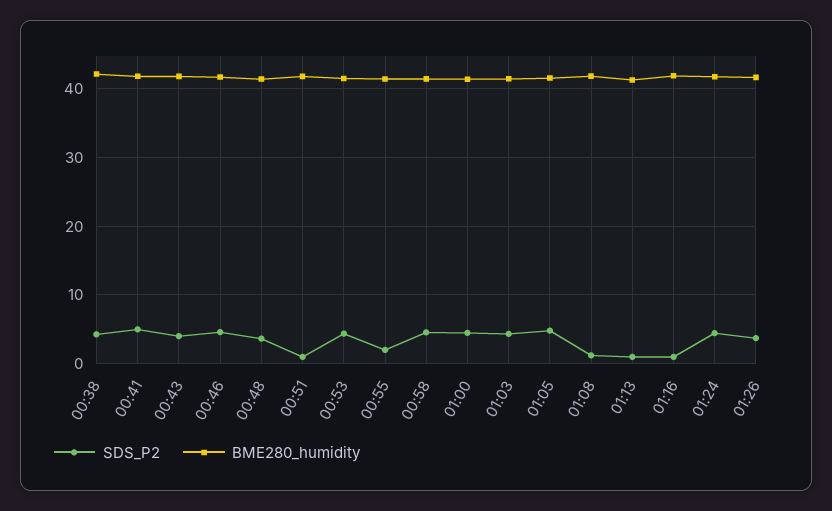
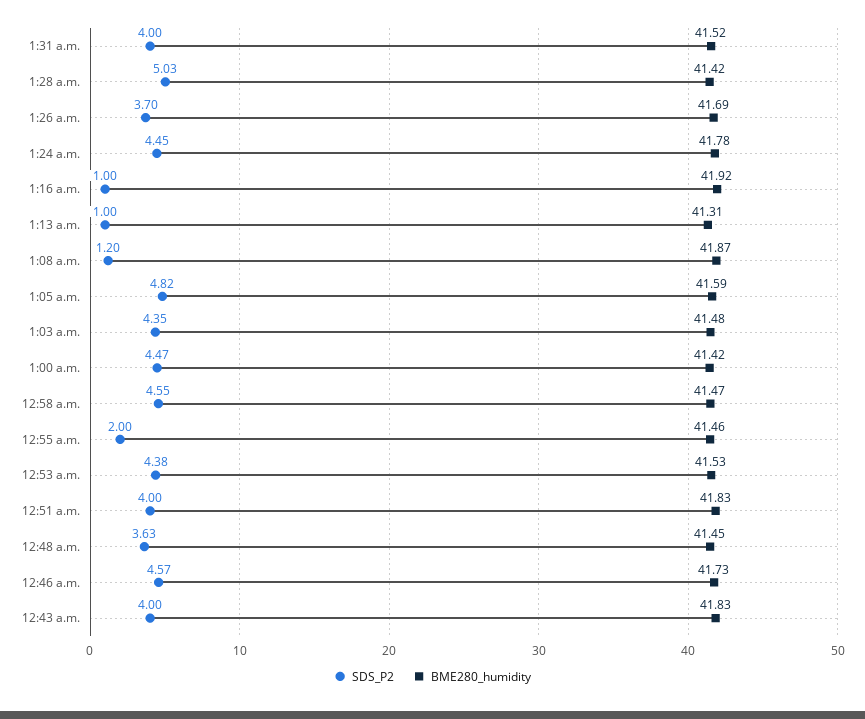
SDS_P2, 00:38: 4 -> none
BME280_humidity, 00:38: 42 -> none
SDS_P2, 00:41: 5 -> none
BME280_humidity, 00:41: 42 -> none
SDS_P2, 00:51: 1 -> 4
SDS_P2, 1:31 a.m.: none -> 4
BME280_humidity, 1:31 a.m.: none -> 41.52
SDS_P2, 1:28 a.m.: none -> 5.03
BME280_humidity, 1:28 a.m.: none -> 41.42

